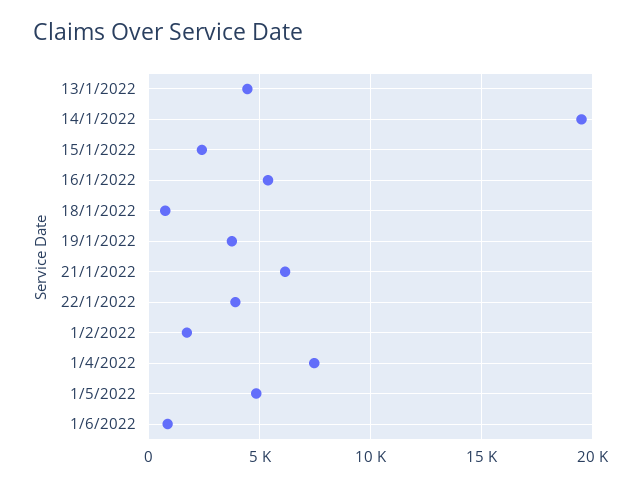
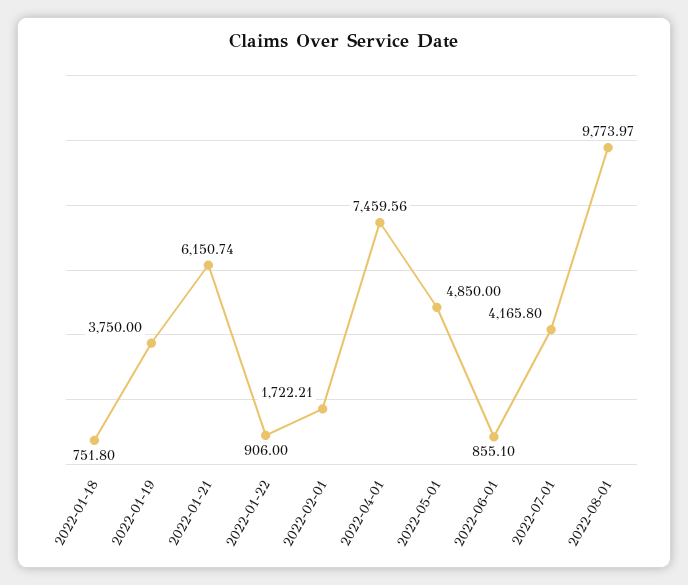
13/1/2022: 4500 -> none
14/1/2022: 19500 -> none
15/1/2022: 2500 -> none
16/1/2022: 5500 -> none
22/1/2022: 4000 -> 906
2022-07-01: none -> 4165.8
2022-08-01: none -> 9773.97

